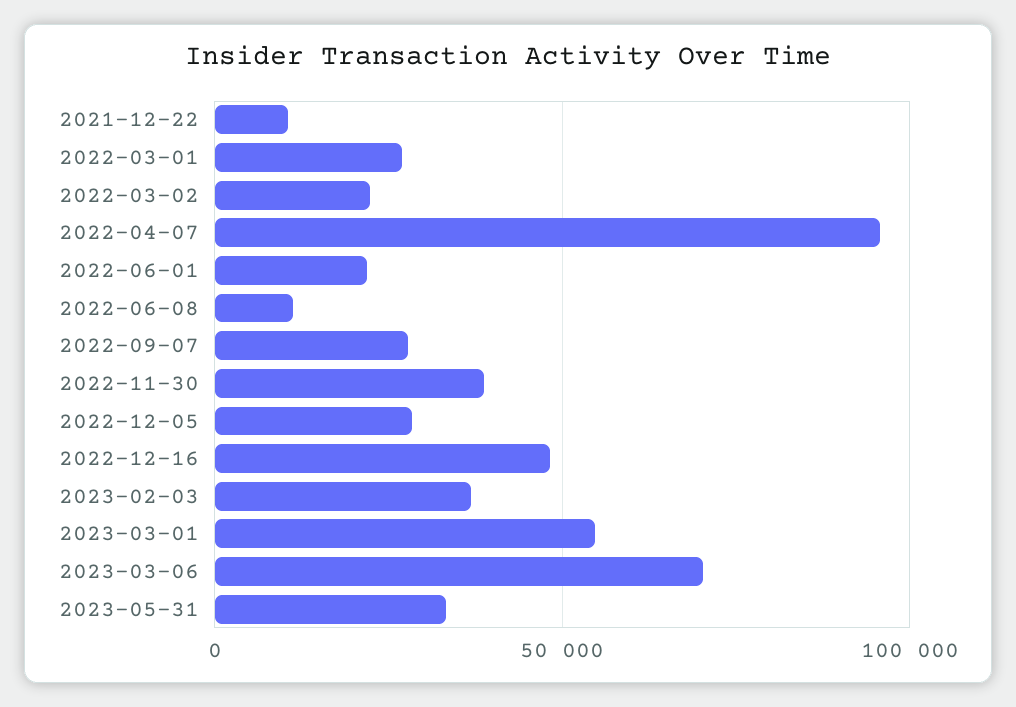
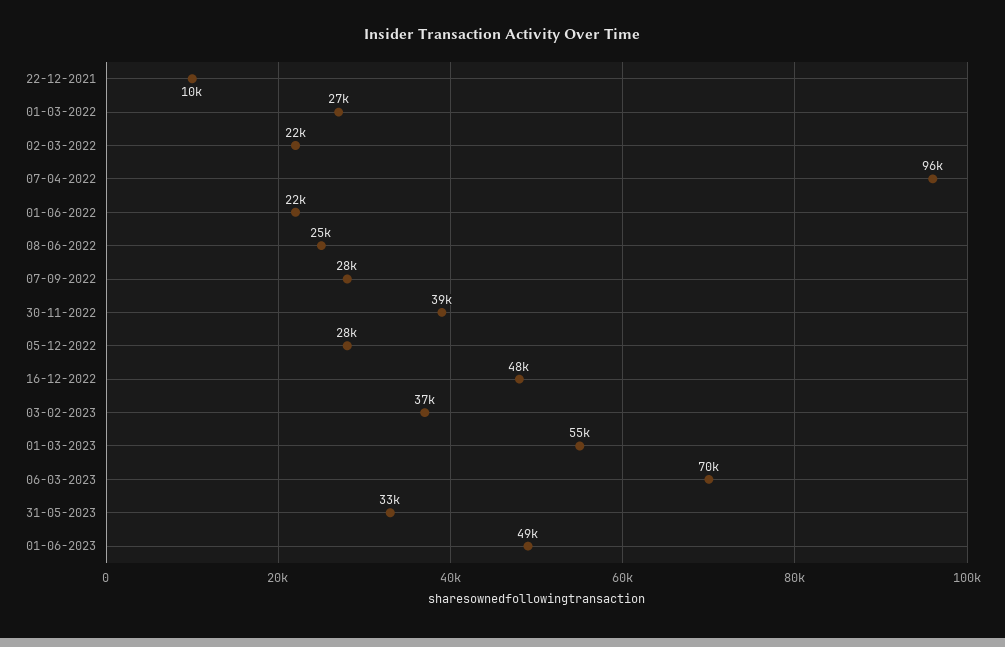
2022-06-08: 10000 -> 25000
01-06-2023: none -> 49000

